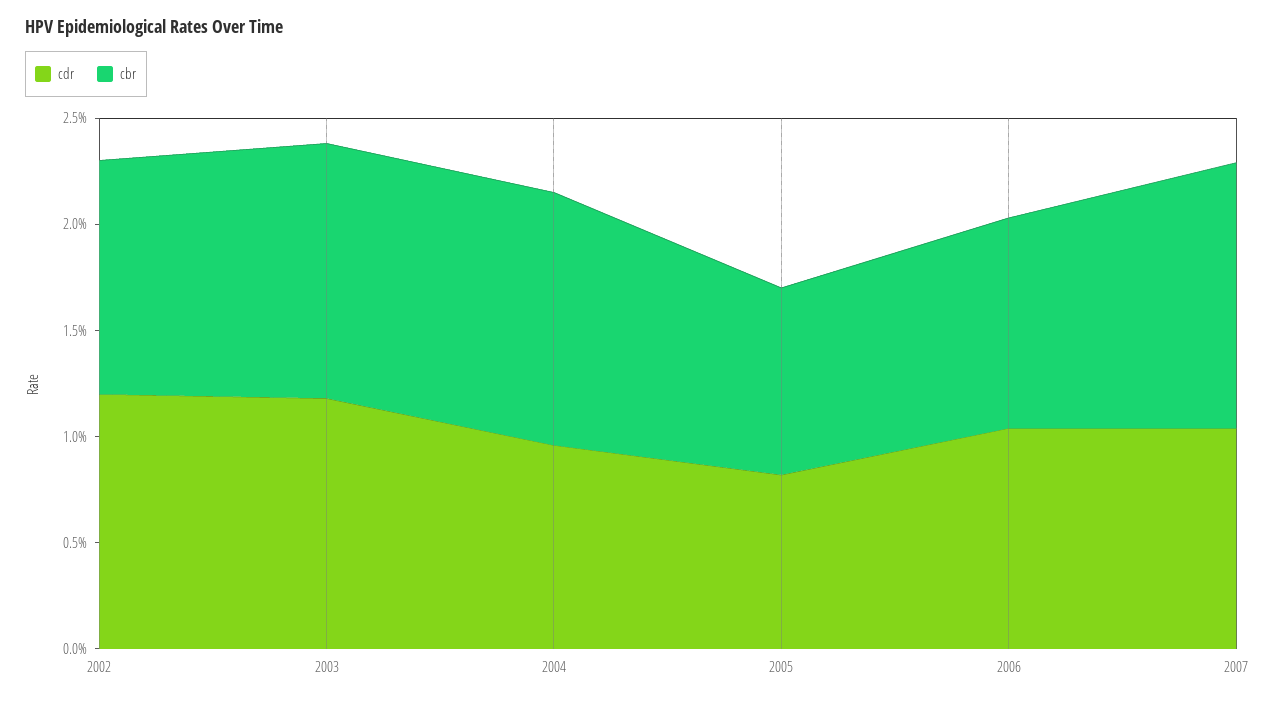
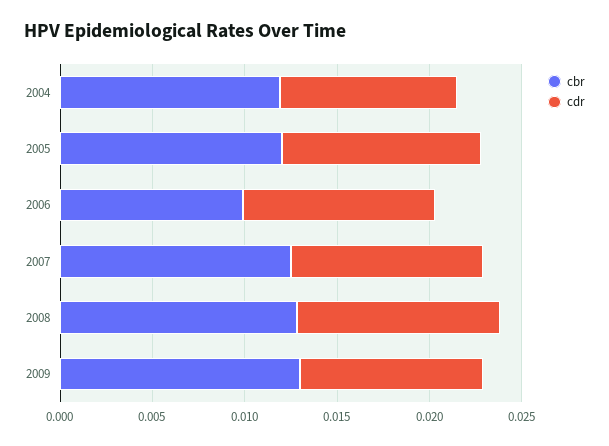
cdr, 2002: 0.012 -> none
cbr, 2002: 0.011 -> none
cdr, 2003: 0.012 -> none
cbr, 2003: 0.012 -> none
cdr, 2005: 0.008 -> 0.011
cbr, 2005: 0.009 -> 0.012
cbr, 2008: none -> 0.013
cdr, 2008: none -> 0.011
cbr, 2009: none -> 0.013
cdr, 2009: none -> 0.01

